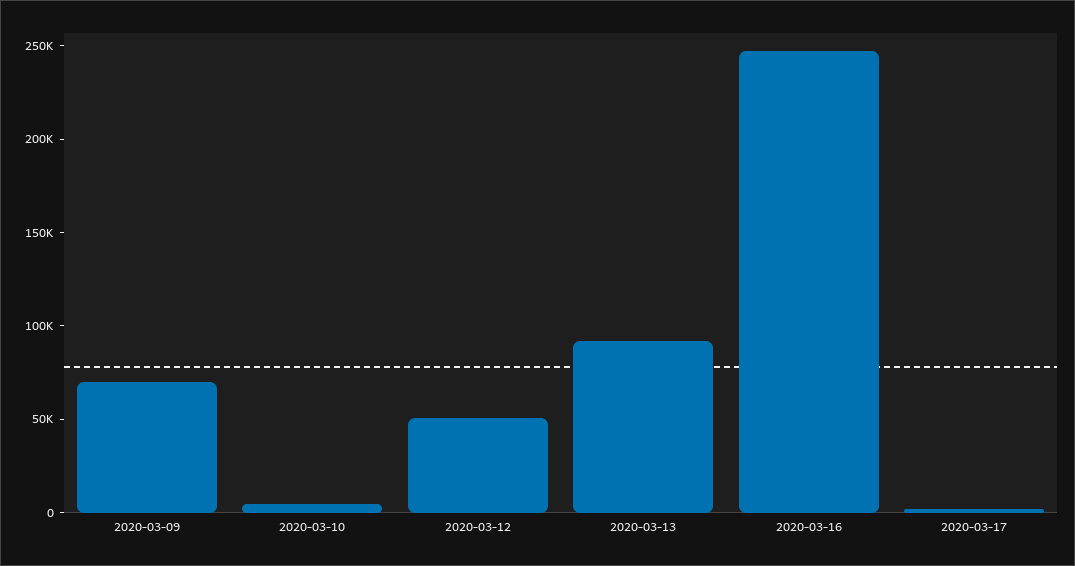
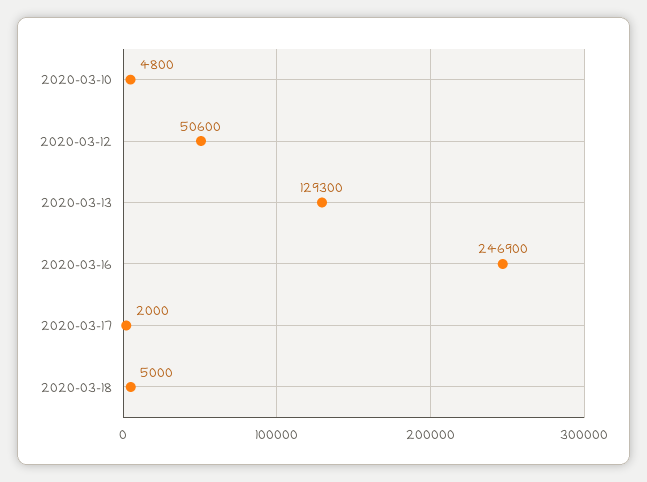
2020-03-09: 70000 -> none
2020-03-13: 90000 -> 129300
2020-03-18: none -> 5000

